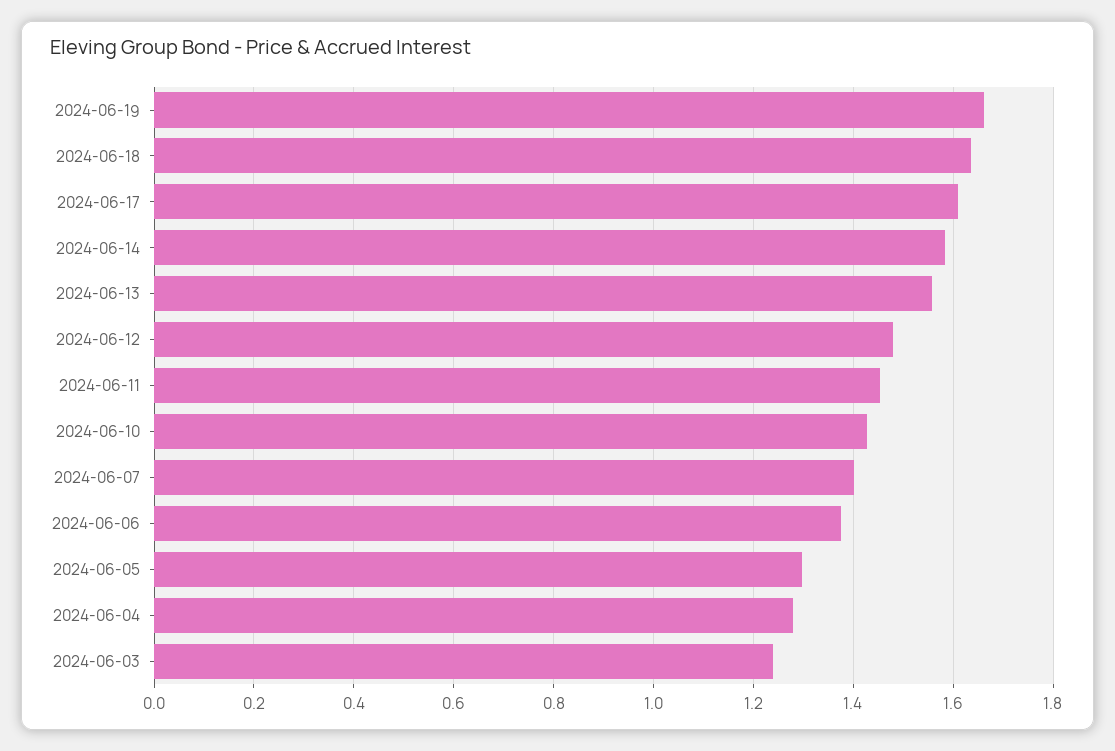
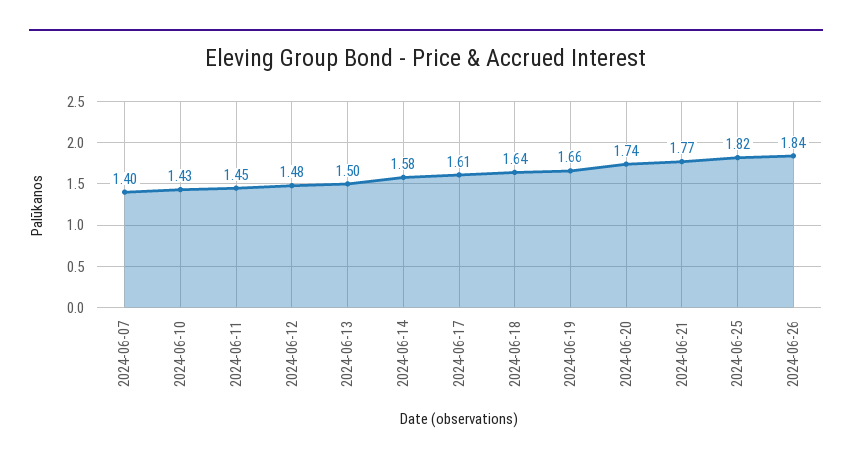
2024-06-13: 1.56 -> 1.5
2024-06-06: 1.38 -> none
2024-06-05: 1.3 -> none
2024-06-04: 1.28 -> none
2024-06-03: 1.24 -> none
2024-06-20: none -> 1.74
2024-06-21: none -> 1.77
2024-06-25: none -> 1.82
2024-06-26: none -> 1.84

